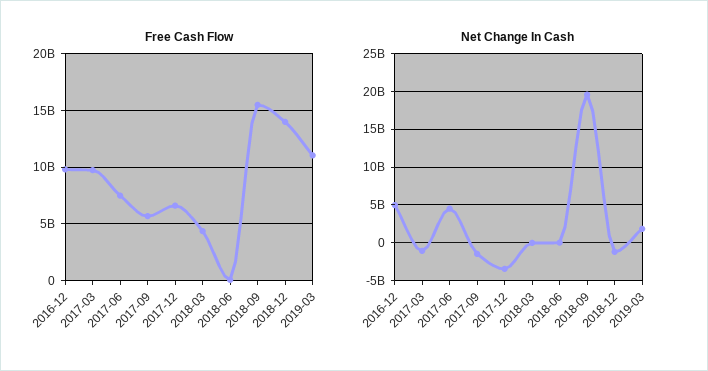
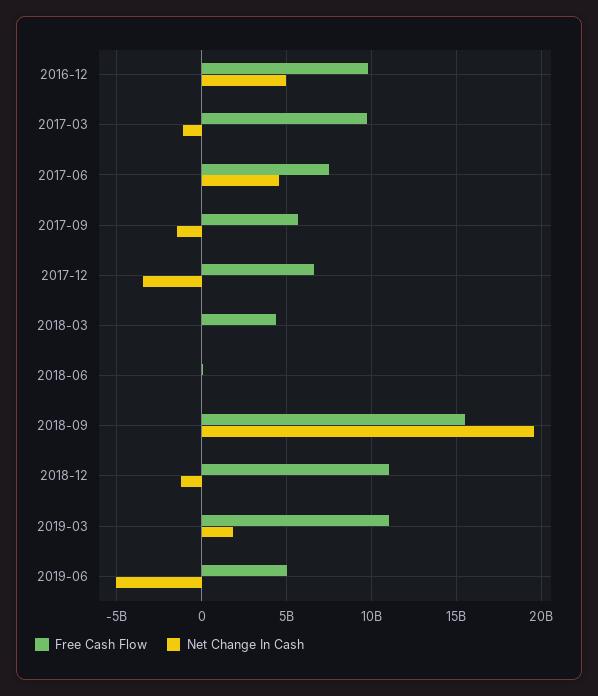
Free Cash Flow, 2018-12: 14000000000 -> 11000000000
Free Cash Flow, 2019-06: none -> 5000000000
Net Change In Cash, 2019-06: none -> -5000000000

